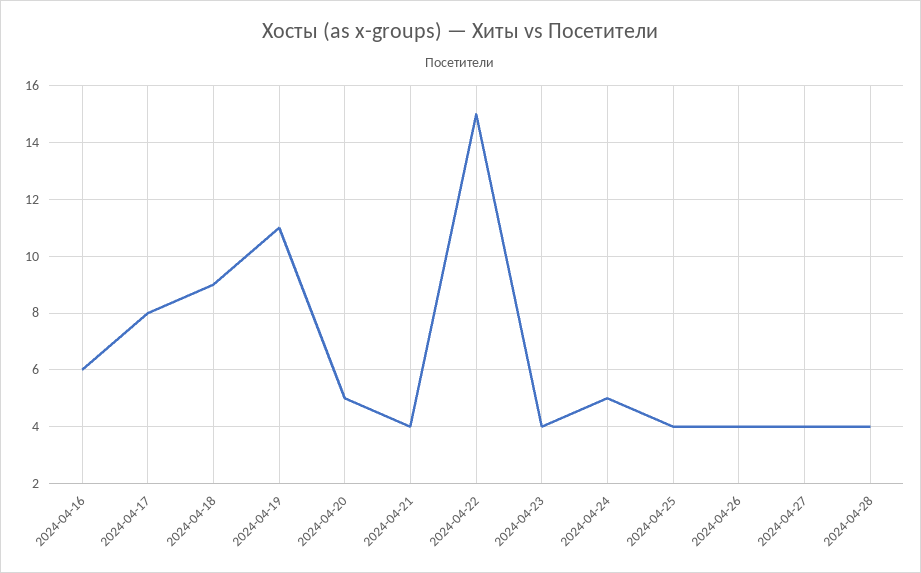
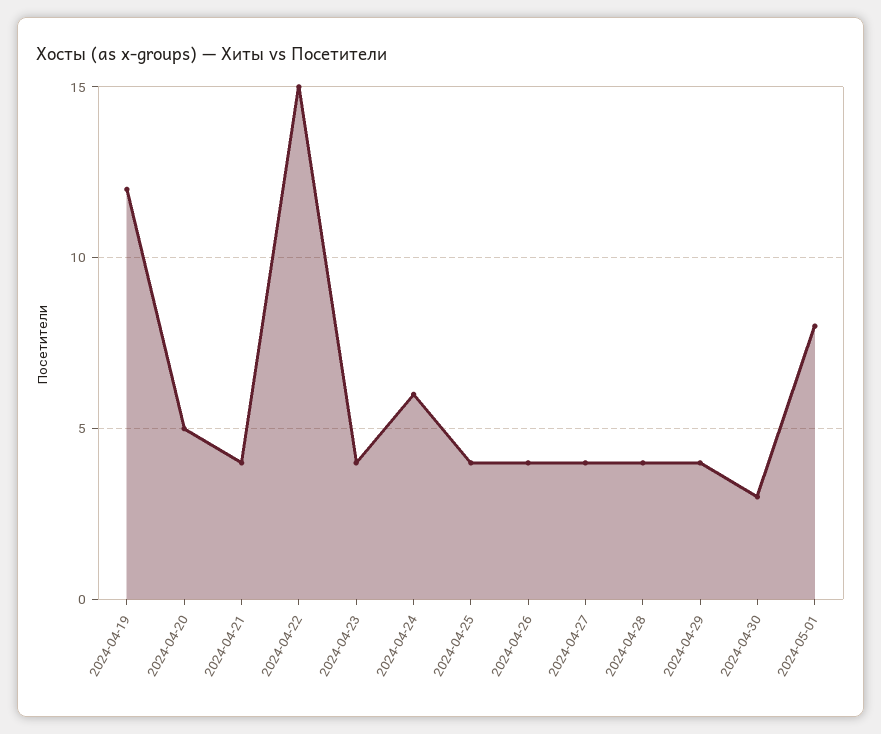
2024-04-16: 6 -> none
2024-04-17: 8 -> none
2024-04-18: 9 -> none
2024-04-19: 11 -> 12
2024-04-24: 5 -> 6
2024-04-29: none -> 4
2024-04-30: none -> 3
2024-05-01: none -> 8

